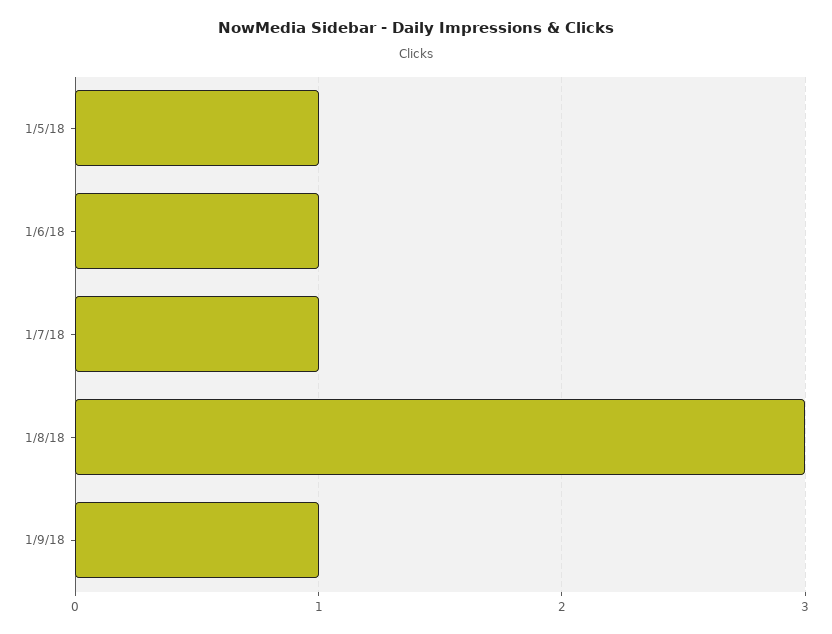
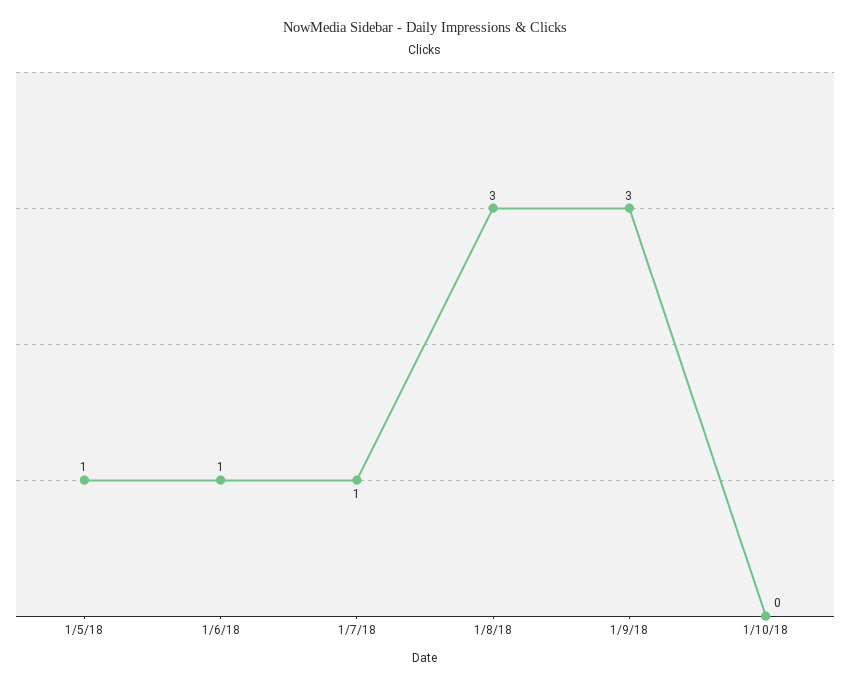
1/9/18: 1 -> 3
1/10/18: none -> 0

